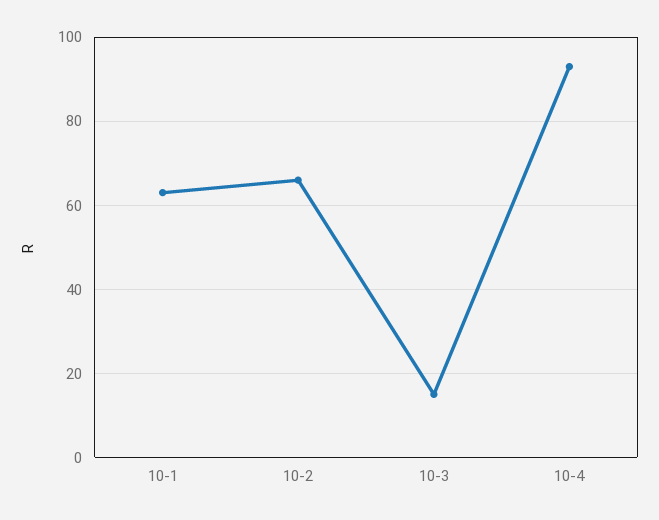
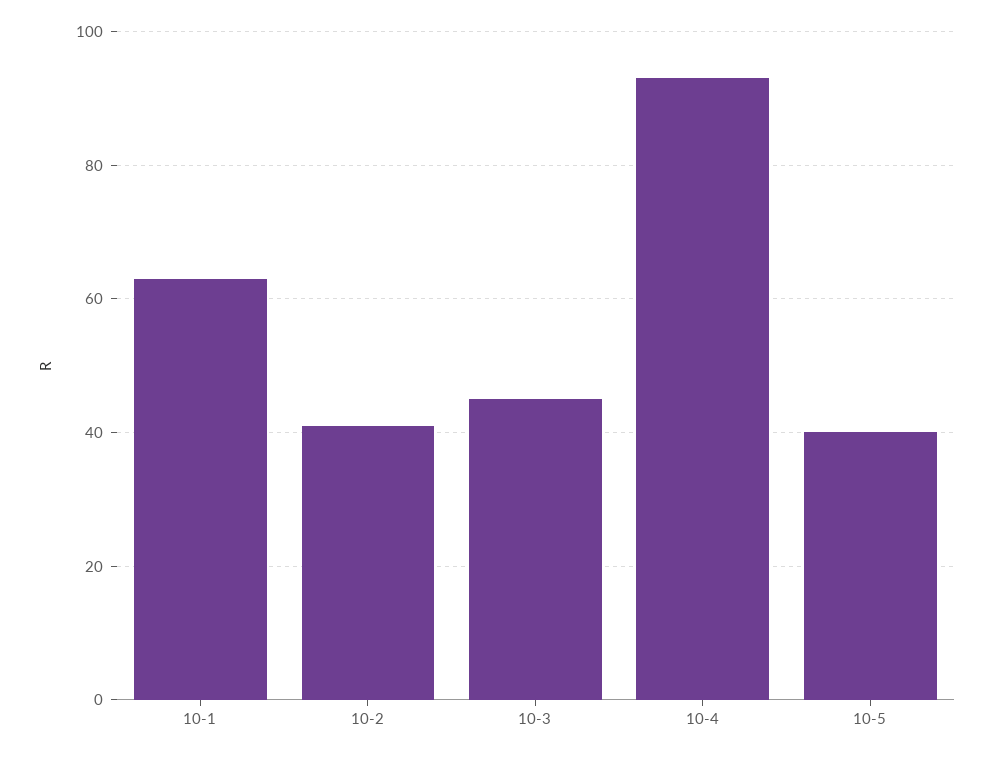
10-2: 65 -> 40
10-3: 15 -> 45
10-5: none -> 40

